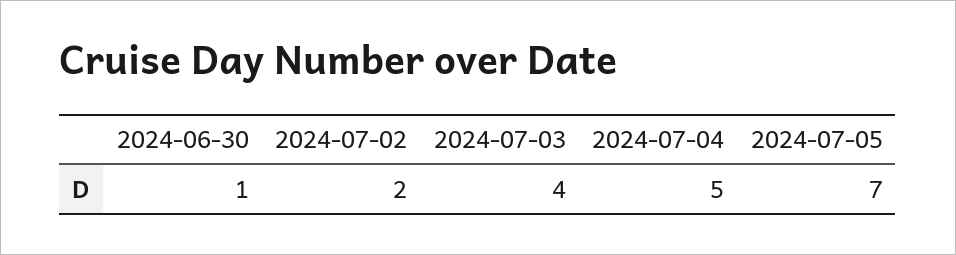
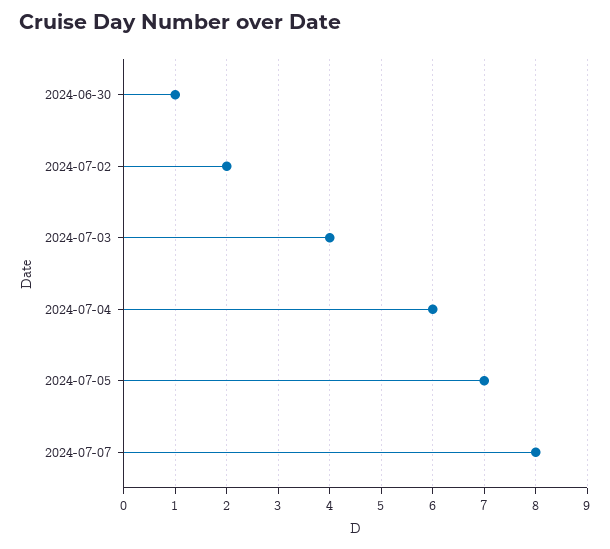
2024-07-04: 5 -> 6
2024-07-07: none -> 8

